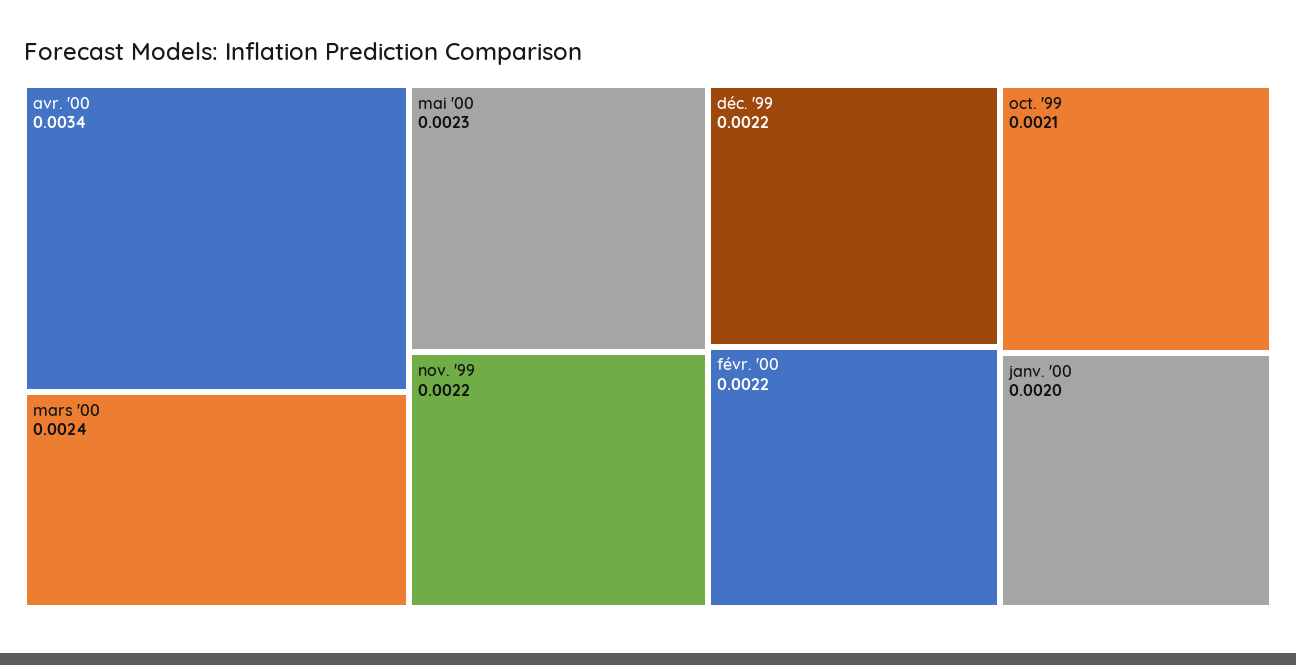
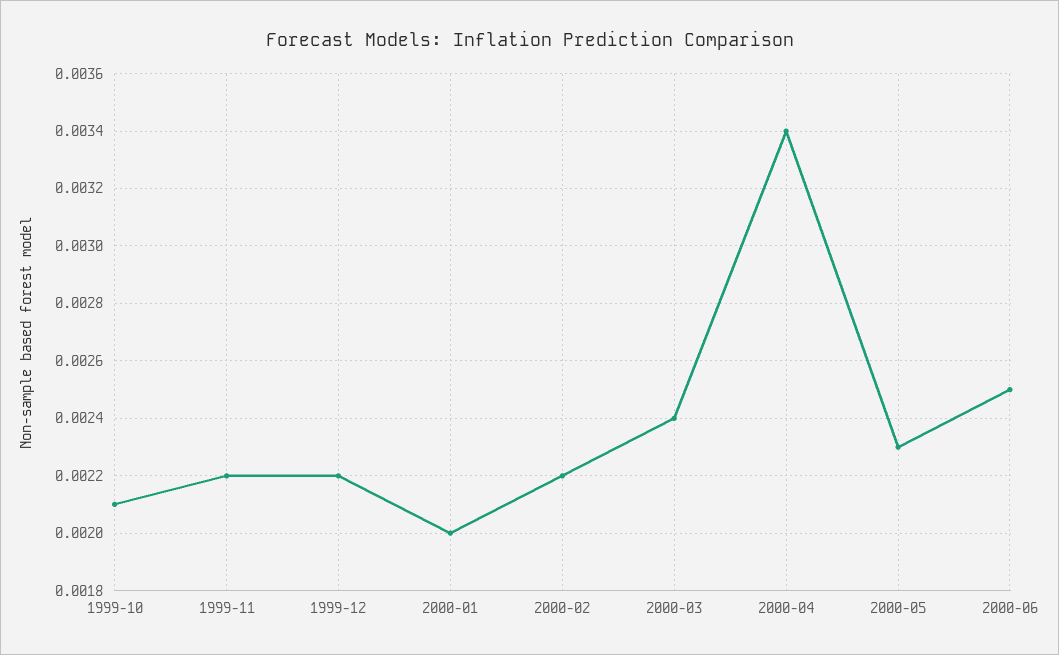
2000-06: none -> 0.0025

